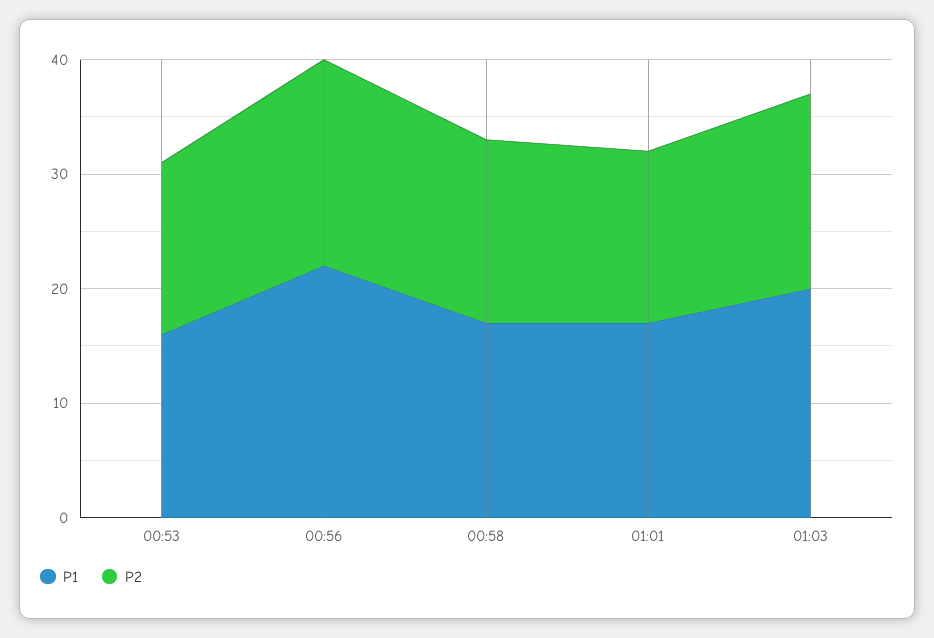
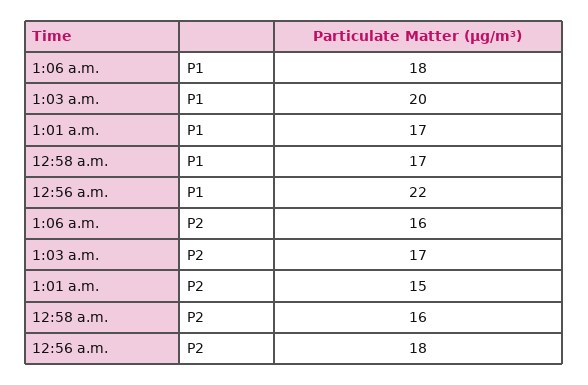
P1, 00:53: 16 -> none
P2, 00:53: 15 -> none
P1, 1:06 a.m.: none -> 18
P2, 1:06 a.m.: none -> 16

